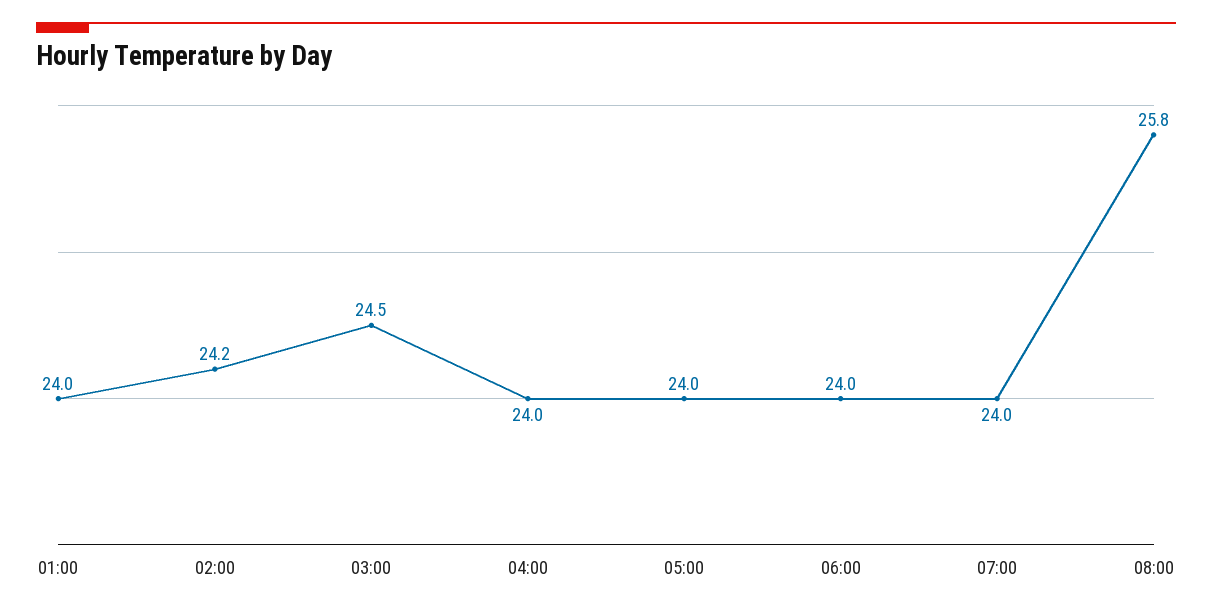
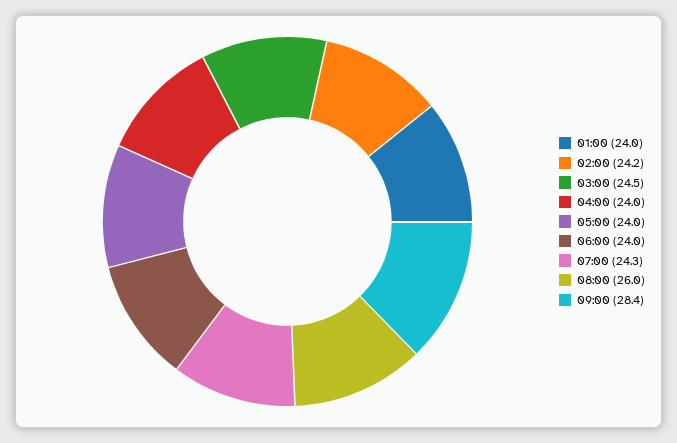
07:00: 24 -> 24.3
08:00: 25.8 -> 26
09:00: none -> 28.4

